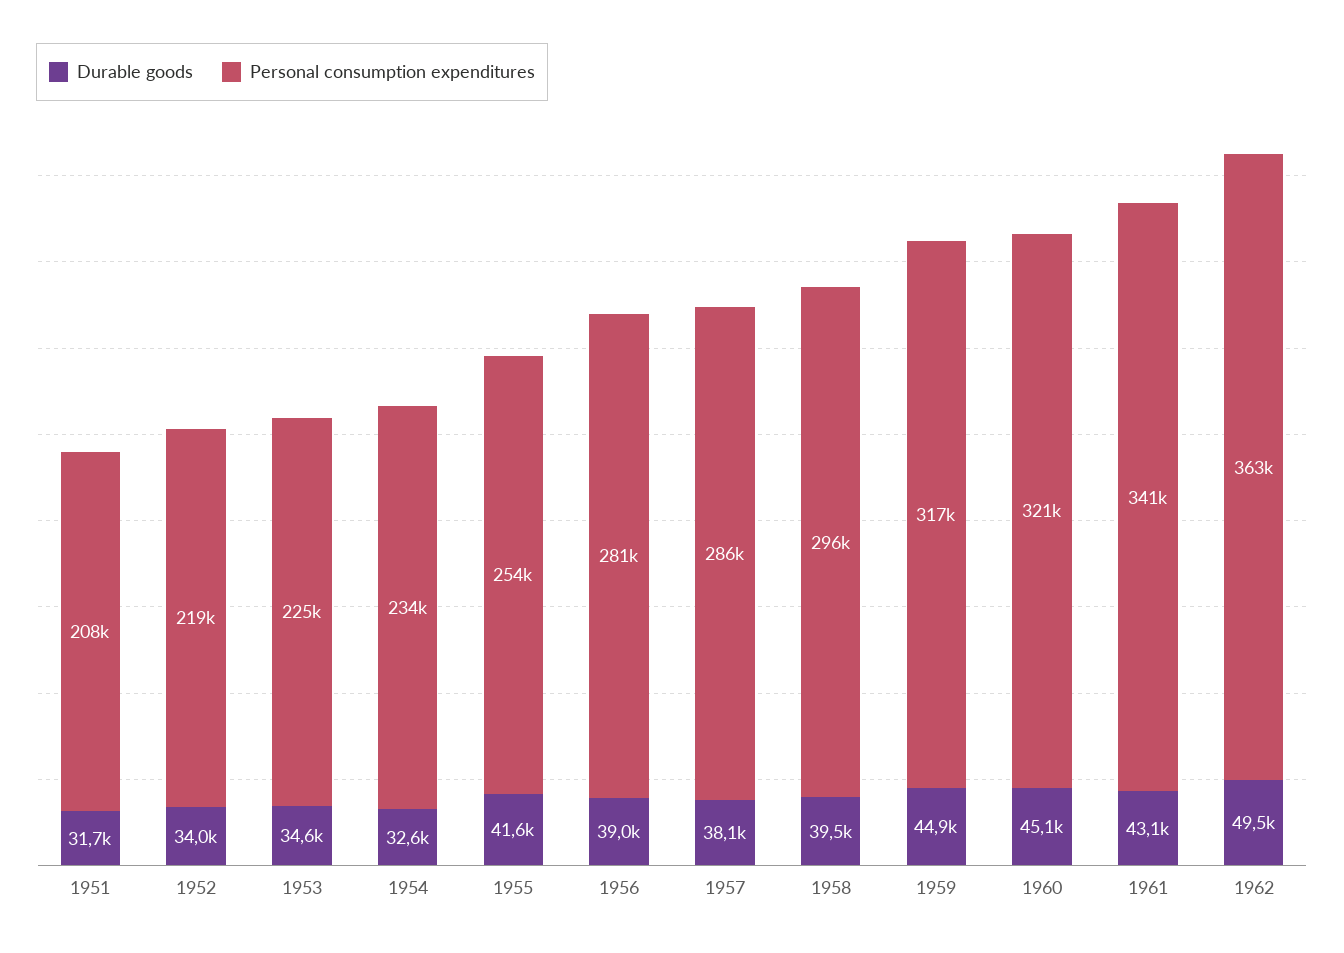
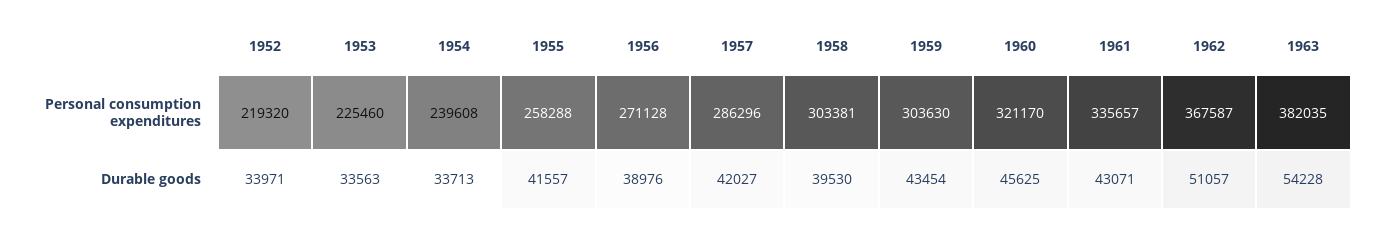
Durable goods, 1951: 31700 -> none
Personal consumption expenditures, 1951: 208000 -> none
Durable goods, 1953: 34600 -> 33563
Durable goods, 1954: 32600 -> 33713
Personal consumption expenditures, 1954: 234000 -> 239608
Personal consumption expenditures, 1955: 254000 -> 258288
Personal consumption expenditures, 1956: 281000 -> 271128
Durable goods, 1957: 38100 -> 42027
Personal consumption expenditures, 1958: 296000 -> 303381
Durable goods, 1959: 44900 -> 43454
Personal consumption expenditures, 1959: 317000 -> 303630
Durable goods, 1960: 45100 -> 45625
Personal consumption expenditures, 1961: 341000 -> 335657
Durable goods, 1962: 49500 -> 51057
Personal consumption expenditures, 1962: 363000 -> 367587
Personal consumption expenditures, 1963: none -> 382035
Durable goods, 1963: none -> 54228

